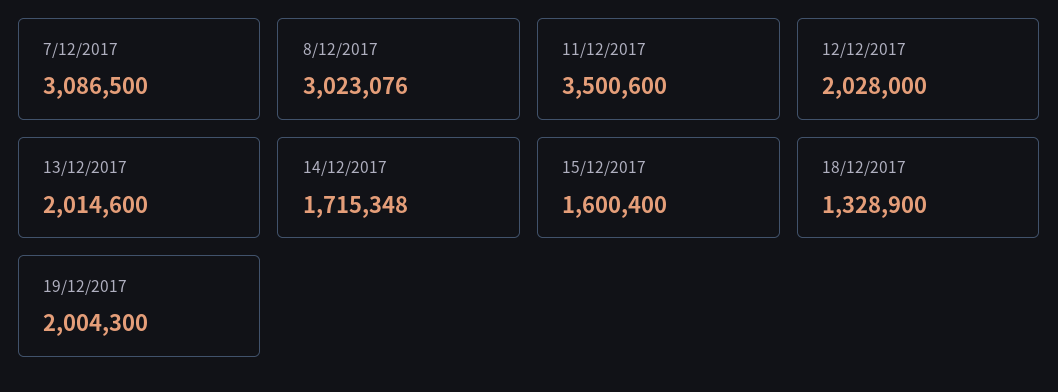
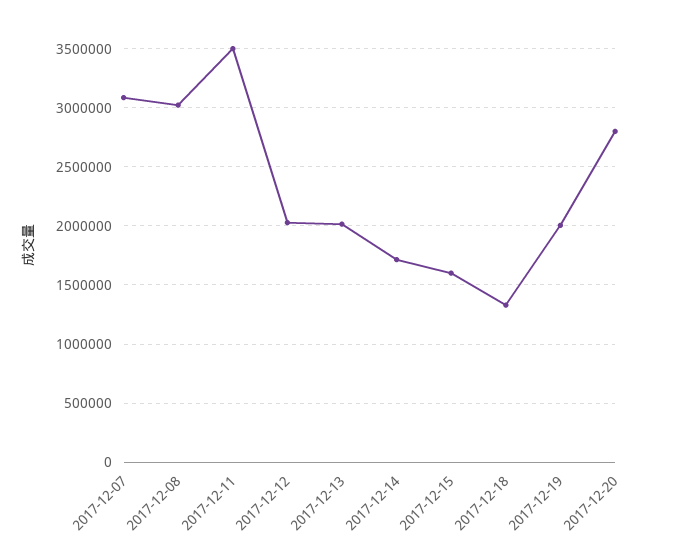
2017-12-20: none -> 2800000

